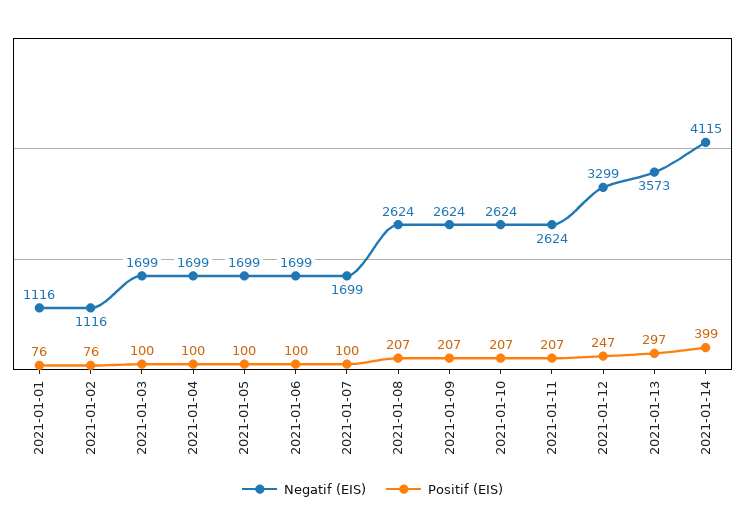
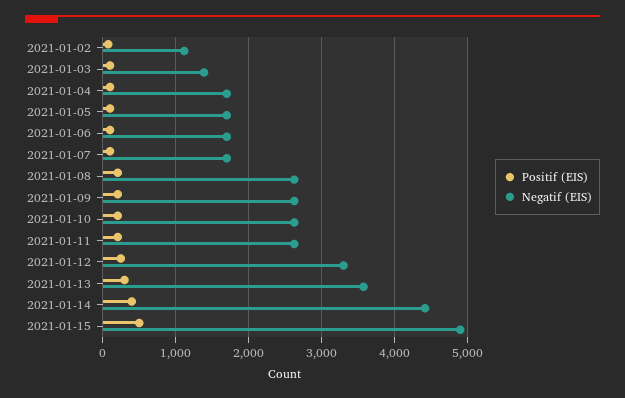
Negatif (EIS), 2021-01-01: 1116 -> none
Positif (EIS), 2021-01-01: 76 -> none
Negatif (EIS), 2021-01-03: 1699 -> 1400
Negatif (EIS), 2021-01-14: 4115 -> 4400
Positif (EIS), 2021-01-15: none -> 500
Negatif (EIS), 2021-01-15: none -> 4900

